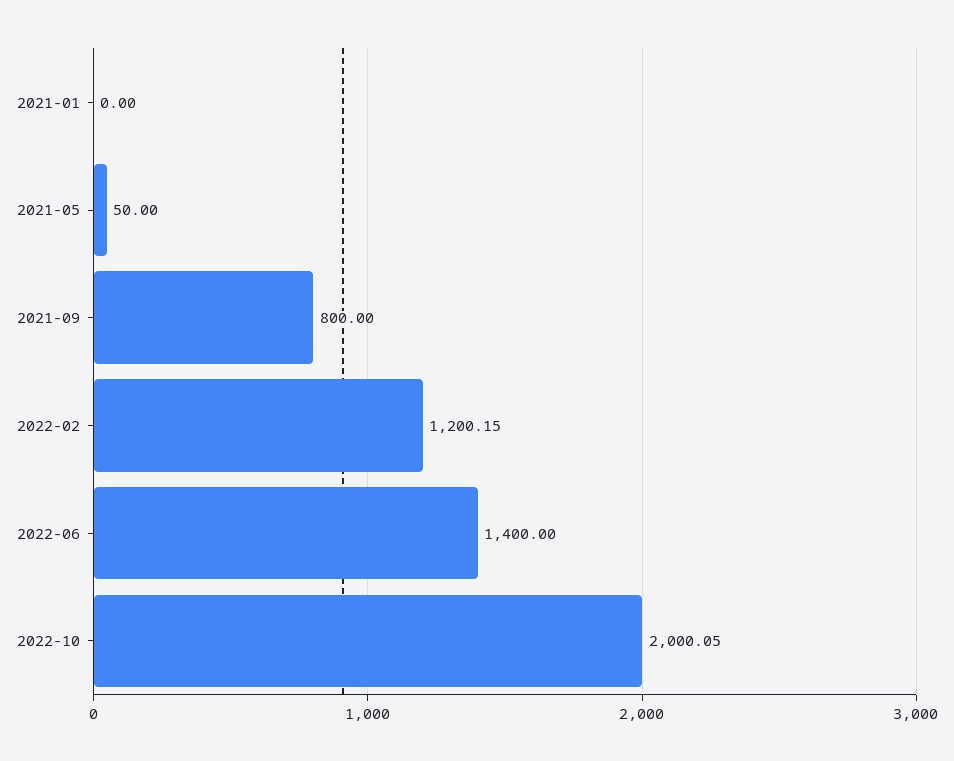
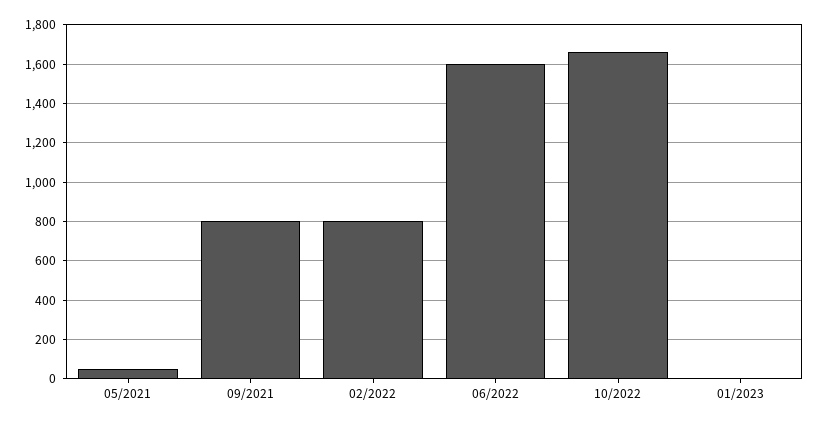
2021-01: 0 -> none
2022-02: 1200.15 -> 800
2022-06: 1400 -> 1600
2022-10: 2000.05 -> 1650
01/2023: none -> 0

